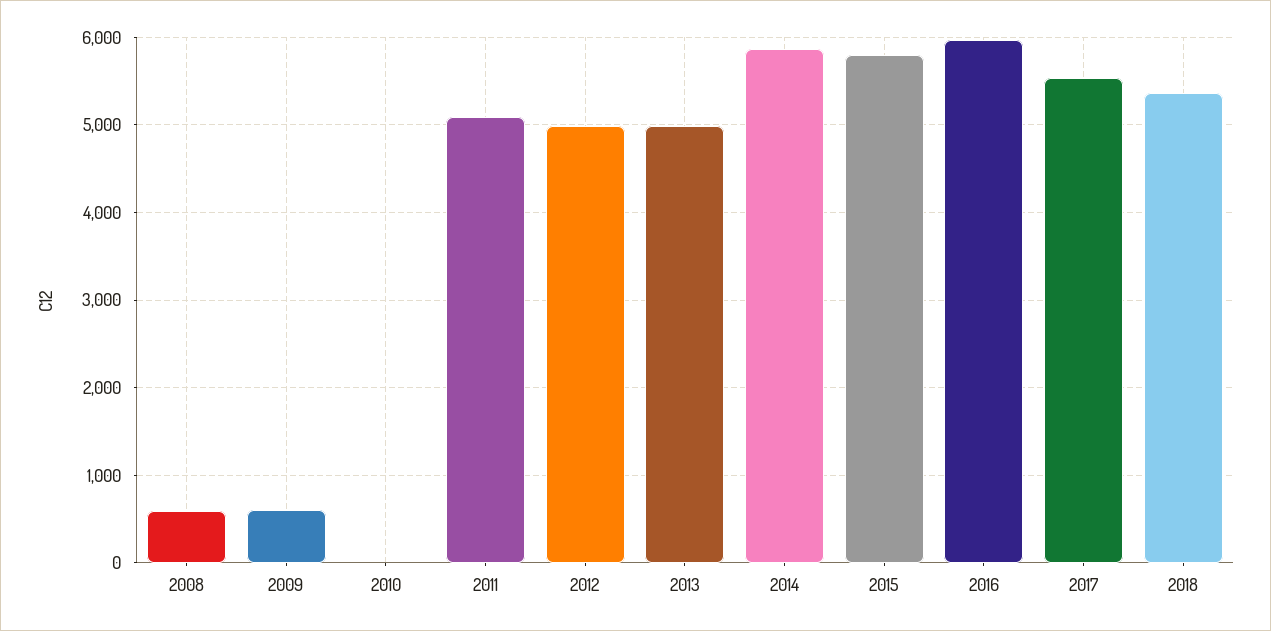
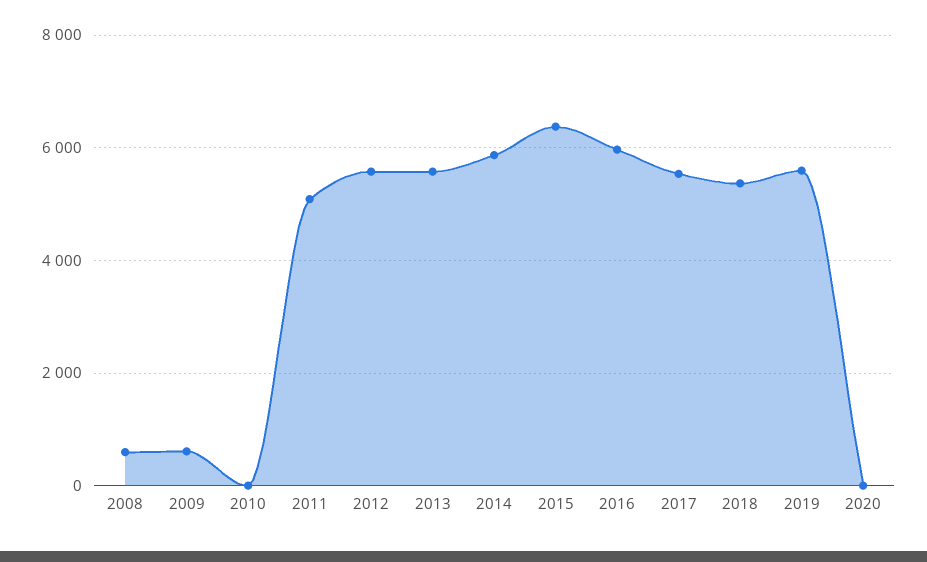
2012: 5000 -> 5600
2013: 5000 -> 5600
2015: 5800 -> 6400
2019: none -> 5600
2020: none -> 0

